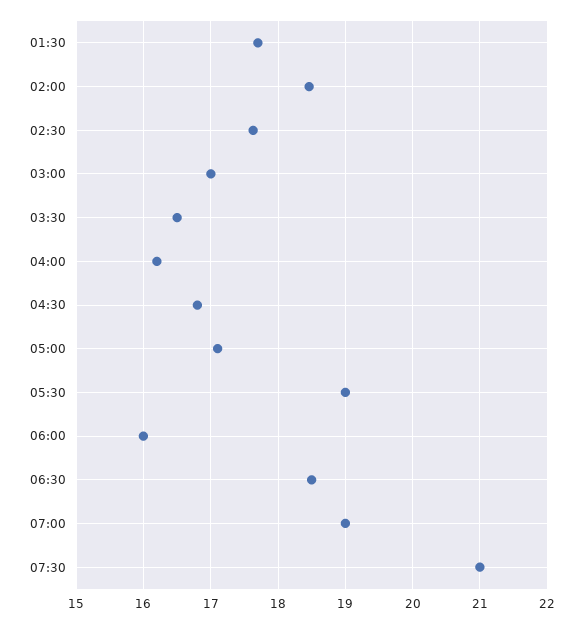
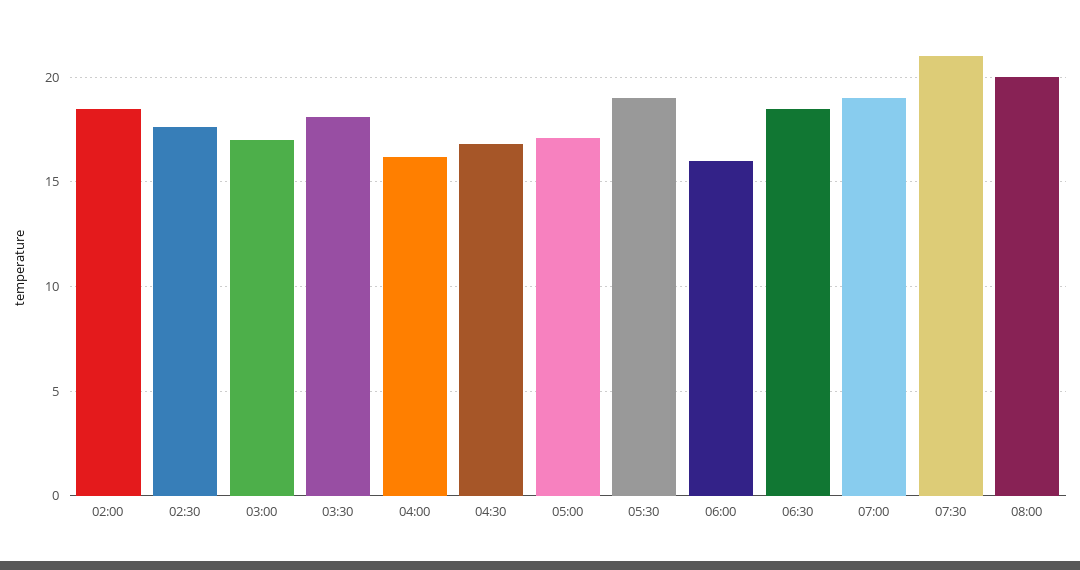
01:30: 17.7 -> none
03:30: 16.5 -> 18
08:00: none -> 20

